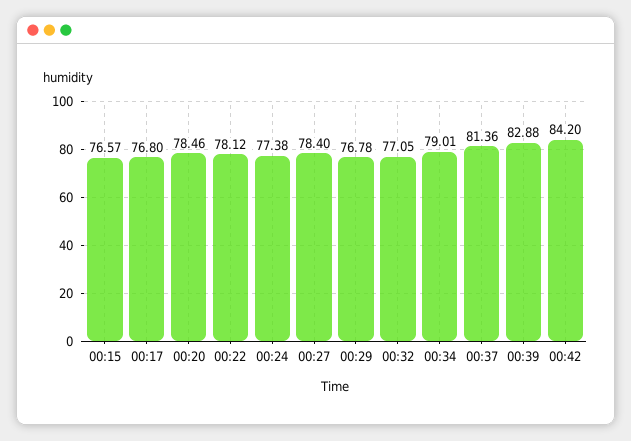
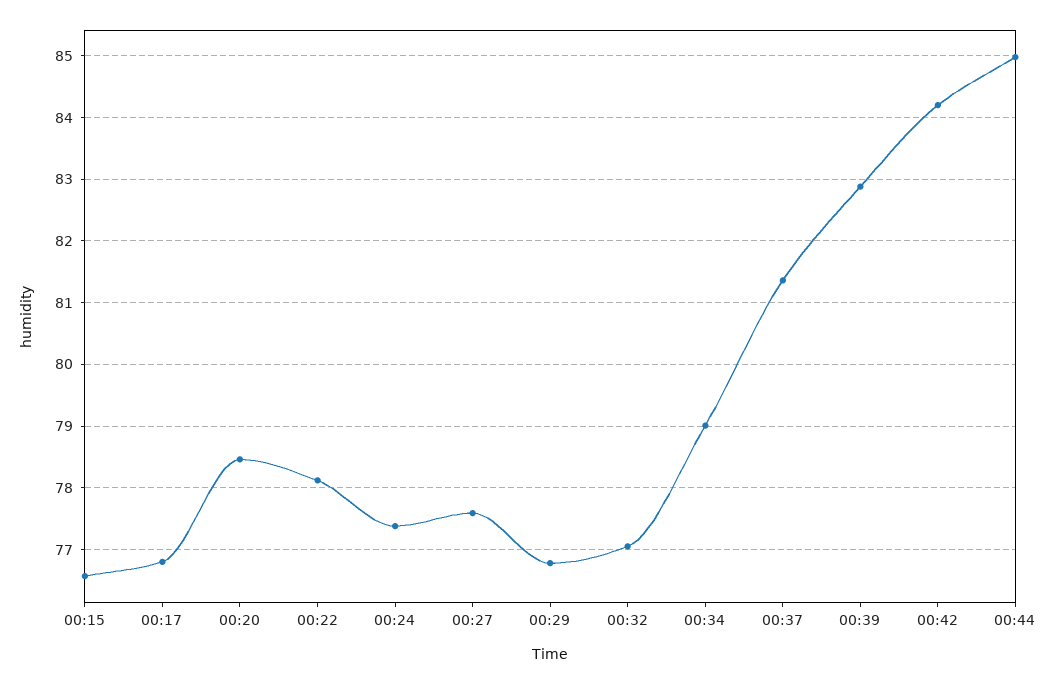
00:27: 78.4 -> 77.6
00:44: none -> 85

